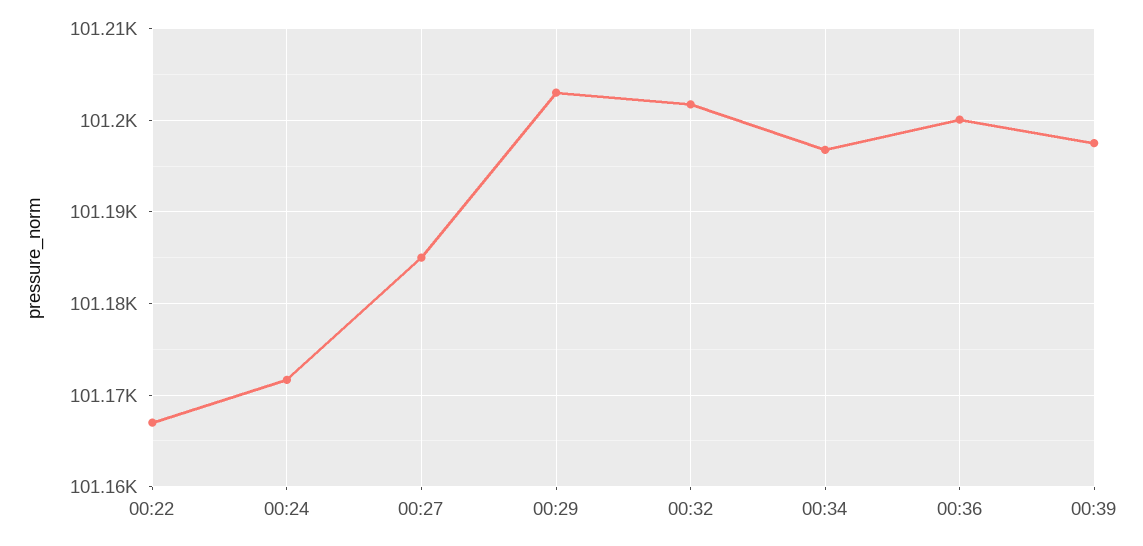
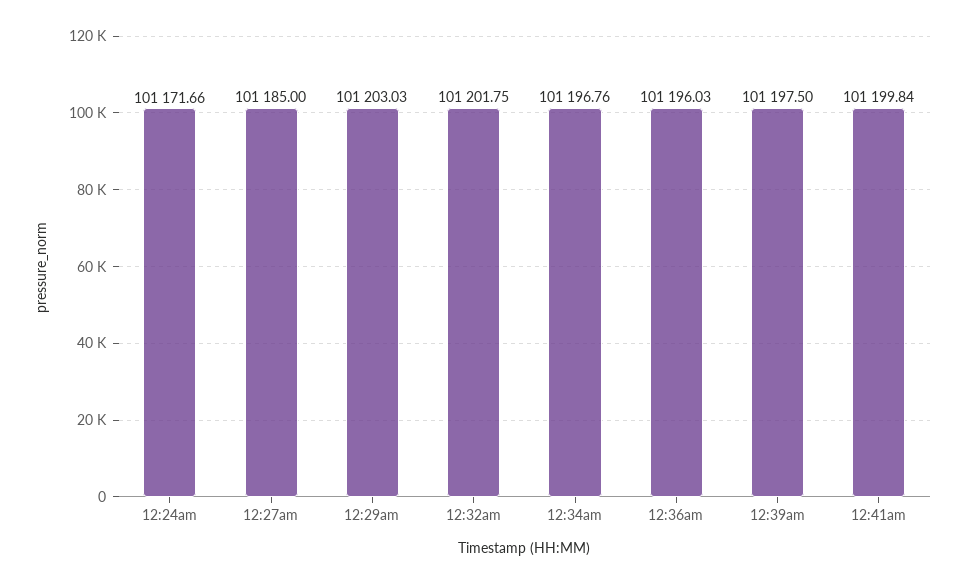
00:22: 101167 -> none
00:36: 101200 -> 101196.03
12:41am: none -> 101199.84

